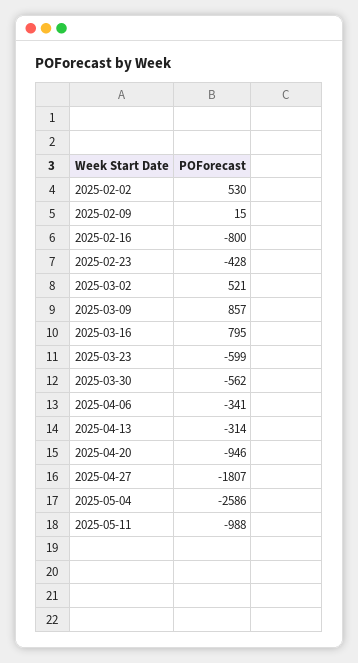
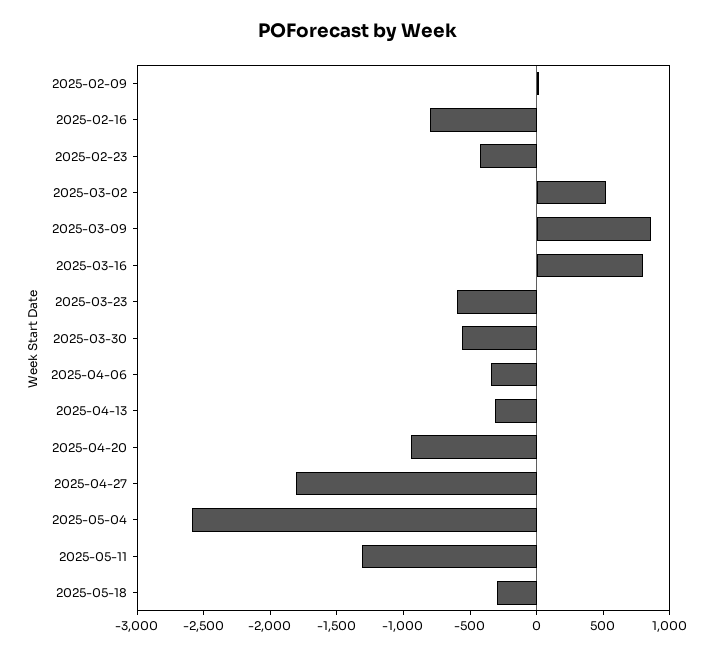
2025-02-02: 530 -> none
2025-05-11: -988 -> -1300
2025-05-18: none -> -300

